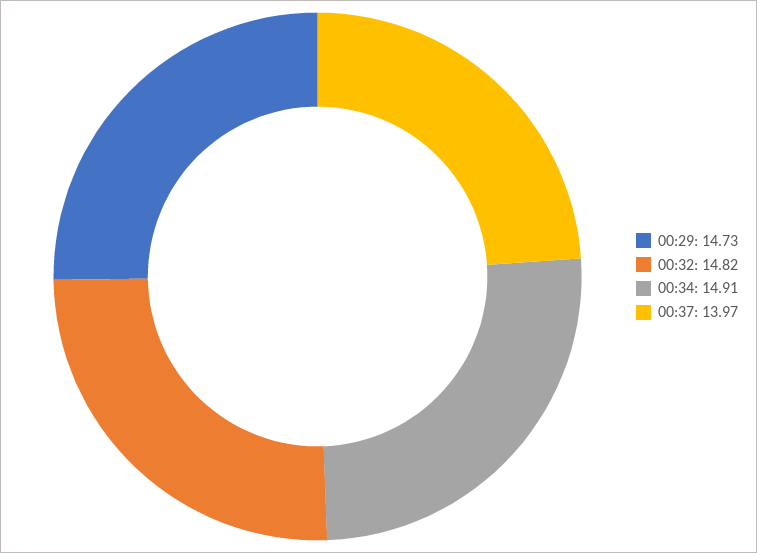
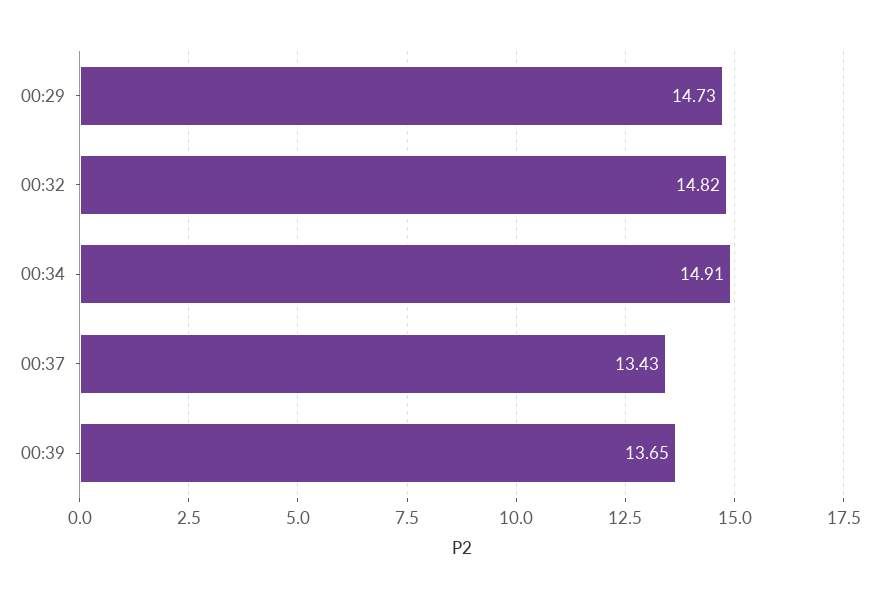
00:37: 13.97 -> 13.43
00:39: none -> 13.65

